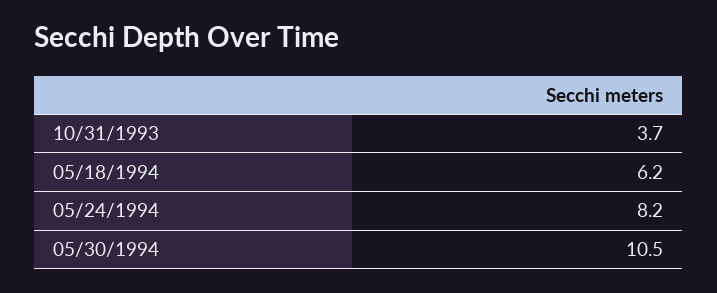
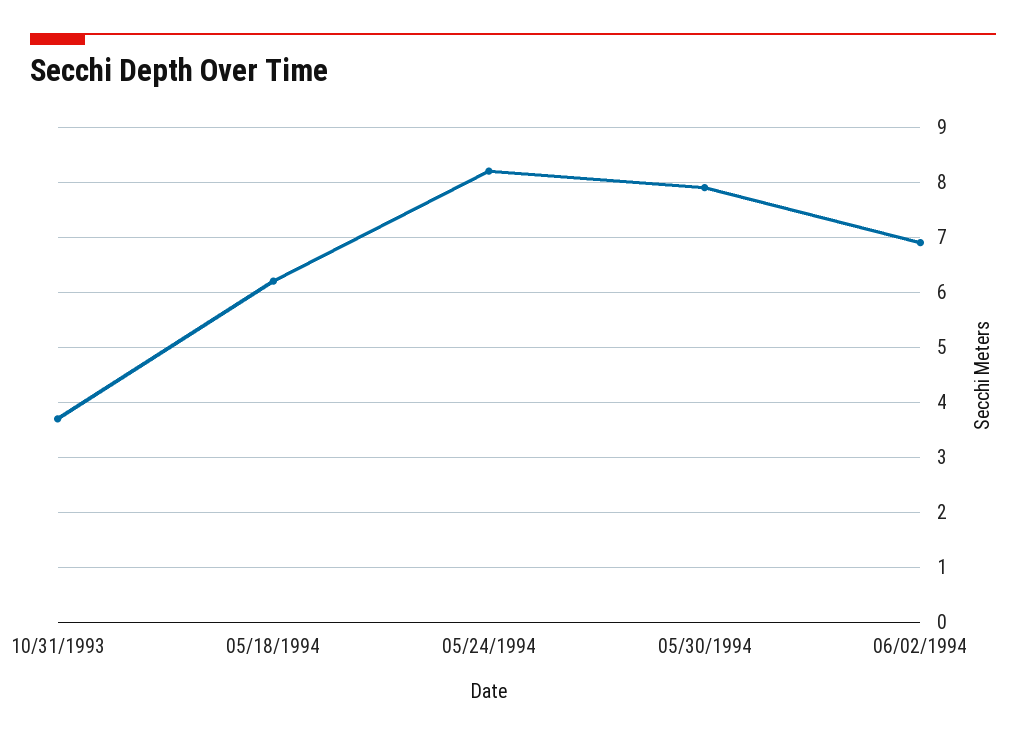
05/30/1994: 10.5 -> 8
06/02/1994: none -> 7

